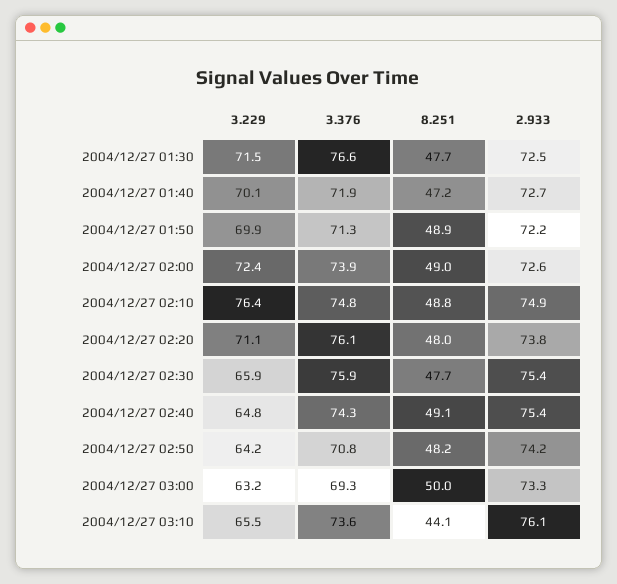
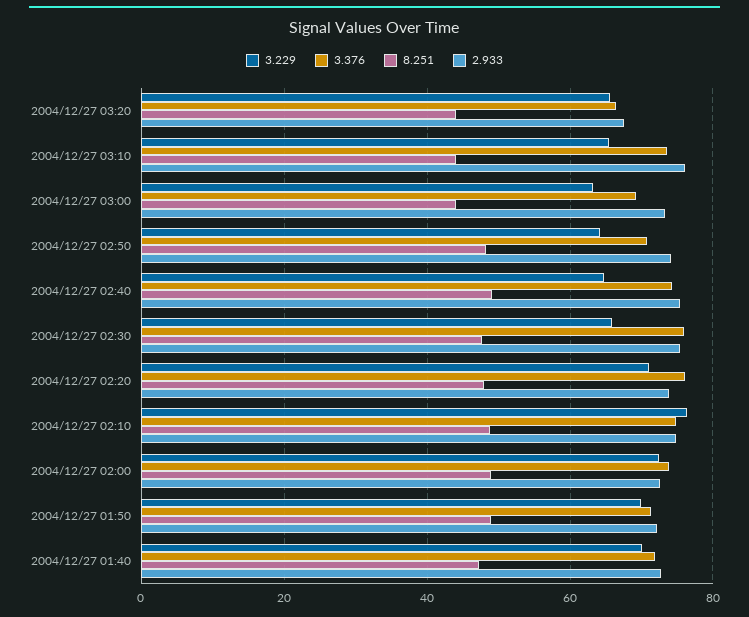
3.229, 2004/12/27 01:30: 71.5 -> none
3.376, 2004/12/27 01:30: 76.6 -> none
8.251, 2004/12/27 01:30: 47.7 -> none
2.933, 2004/12/27 01:30: 72.5 -> none
8.251, 2004/12/27 03:00: 50 -> 44
3.229, 2004/12/27 03:20: none -> 66
3.376, 2004/12/27 03:20: none -> 66
8.251, 2004/12/27 03:20: none -> 44
2.933, 2004/12/27 03:20: none -> 68

